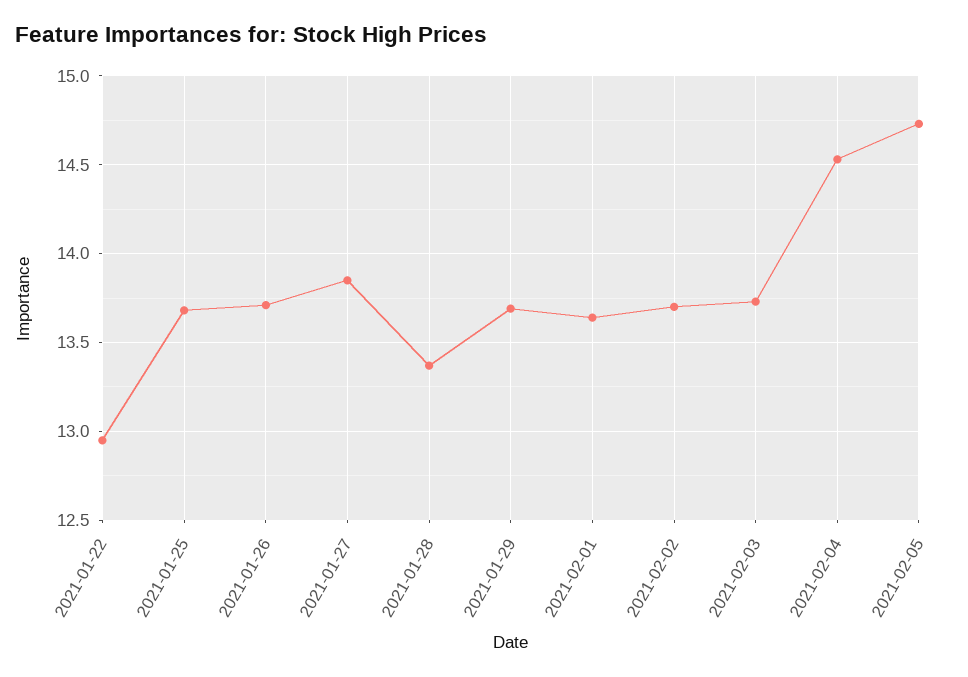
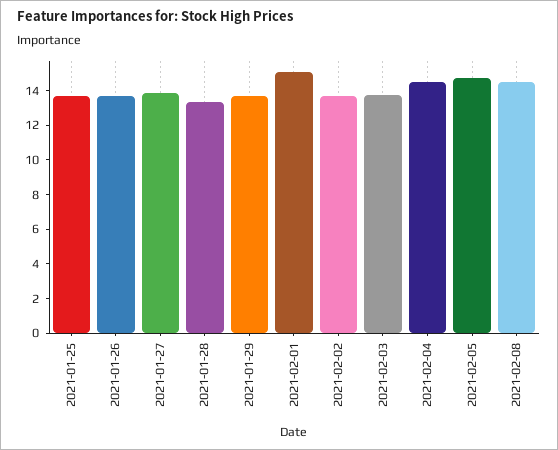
2021-01-22: 12.95 -> none
2021-02-01: 13.65 -> 15
2021-02-08: none -> 14.5

